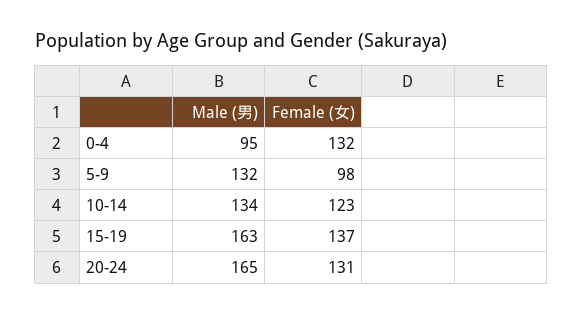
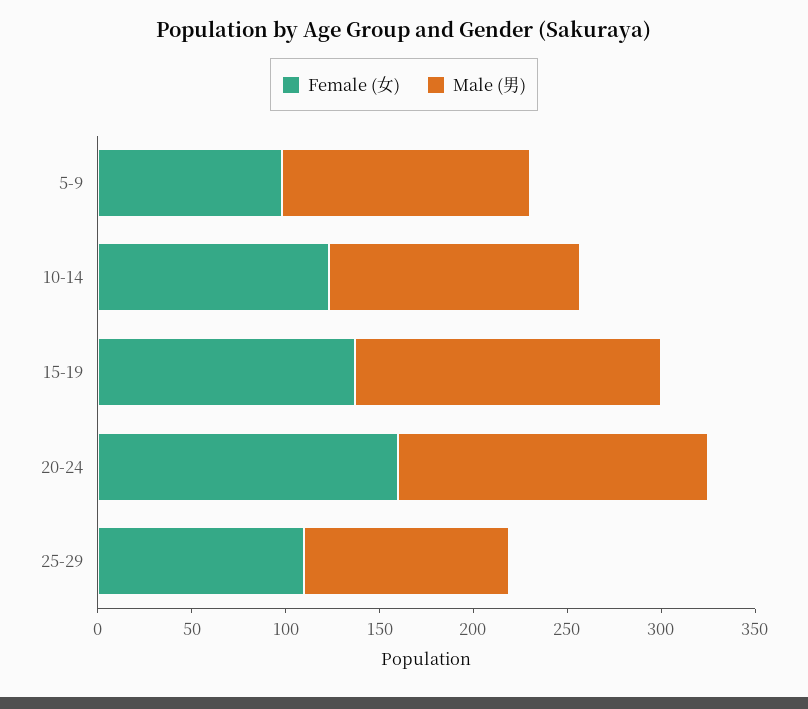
Male (男), 0-4: 95 -> none
Female (女), 0-4: 132 -> none
Female (女), 20-24: 131 -> 160
Female (女), 25-29: none -> 110
Male (男), 25-29: none -> 110

